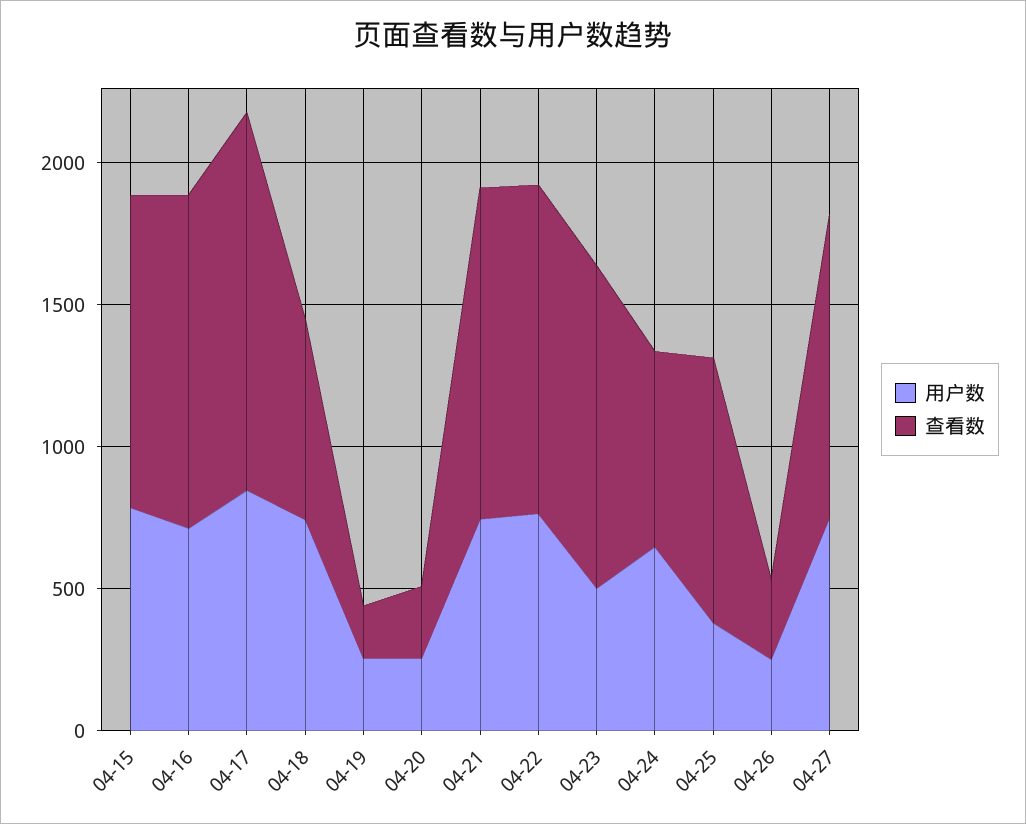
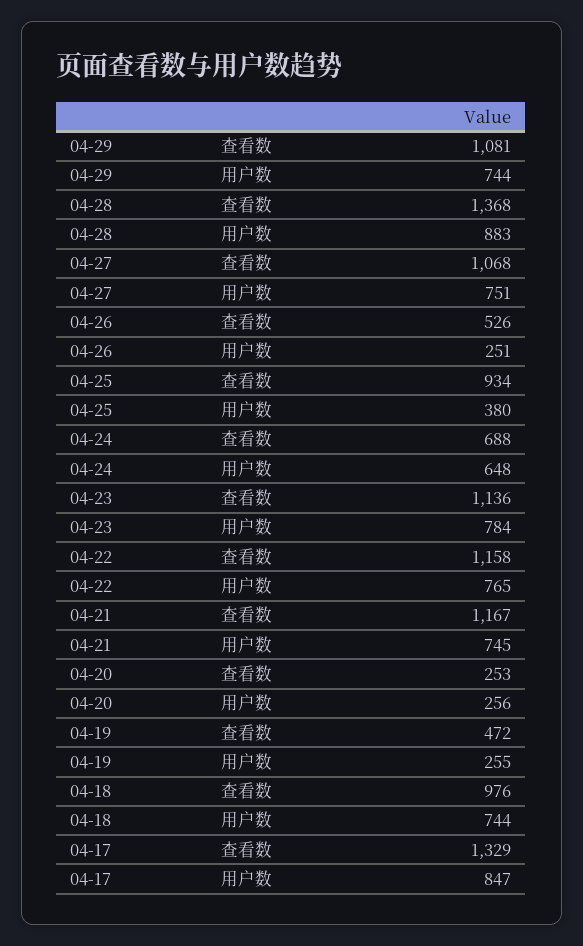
用户数, 04-15: 800 -> none
查看数, 04-15: 1100 -> none
用户数, 04-16: 700 -> none
查看数, 04-16: 1200 -> none
查看数, 04-18: 700 -> 976
查看数, 04-19: 200 -> 472
用户数, 04-23: 500 -> 784
查看数, 04-26: 300 -> 526
查看数, 04-29: none -> 1081
用户数, 04-29: none -> 744
查看数, 04-28: none -> 1368
用户数, 04-28: none -> 883

